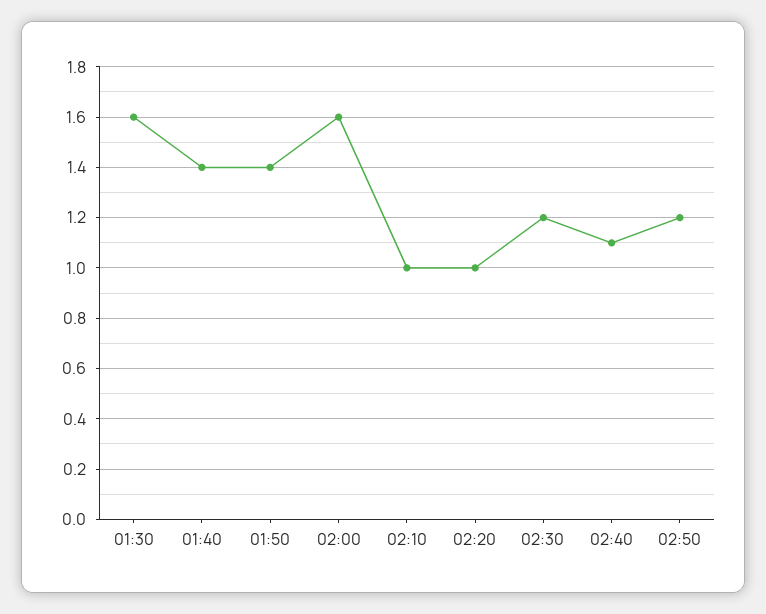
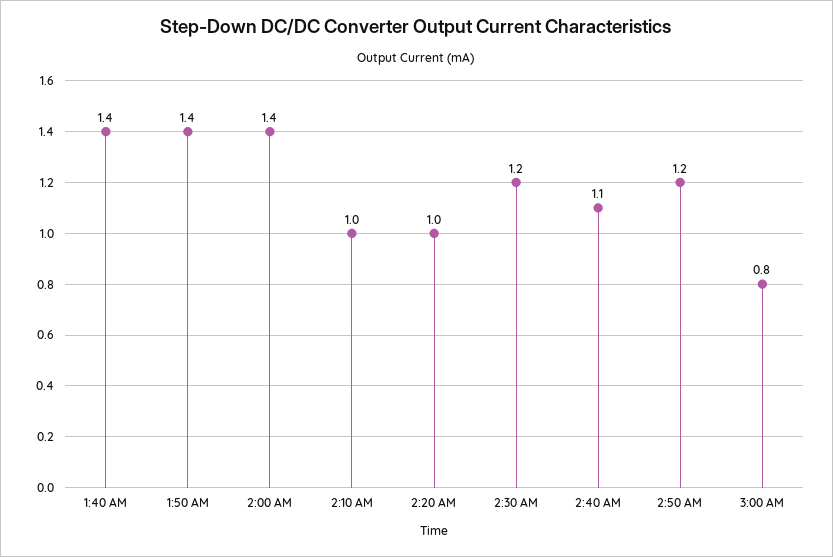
01:30: 1.6 -> none
02:00: 1.6 -> 1.4
3:00 AM: none -> 0.8

